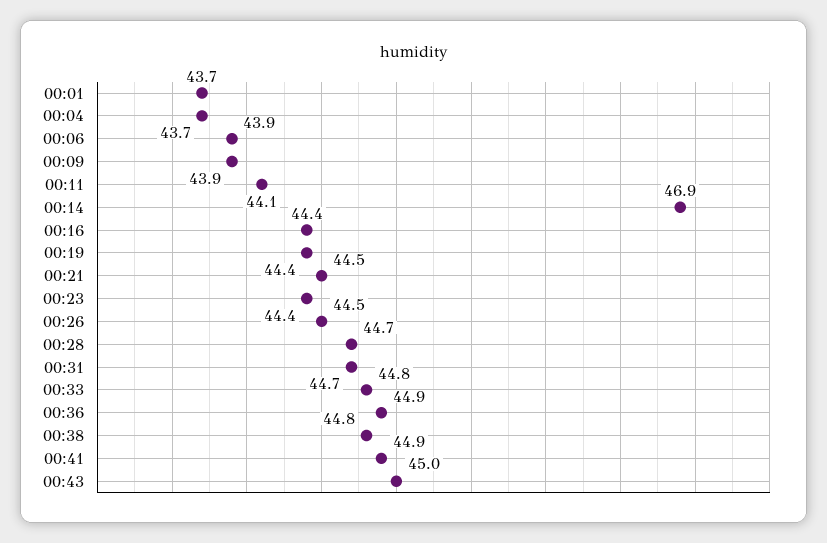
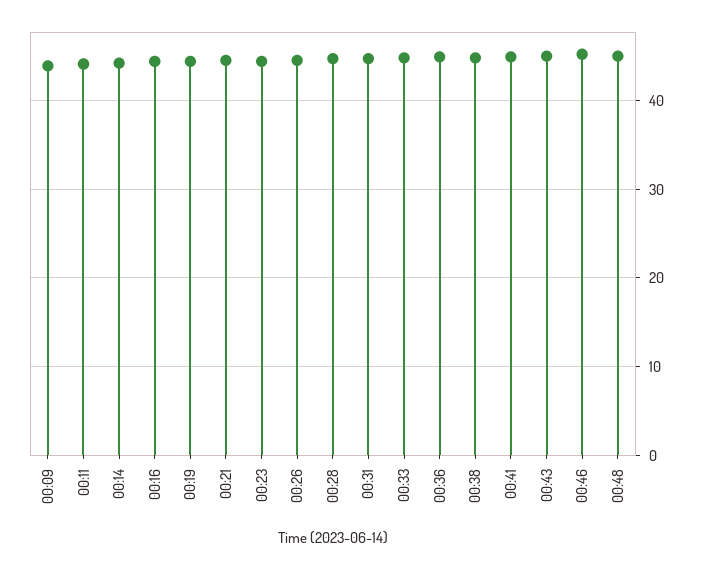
00:01: 43.7 -> none
00:04: 43.7 -> none
00:06: 43.9 -> none
00:14: 46.9 -> 44
00:46: none -> 45
00:48: none -> 45

